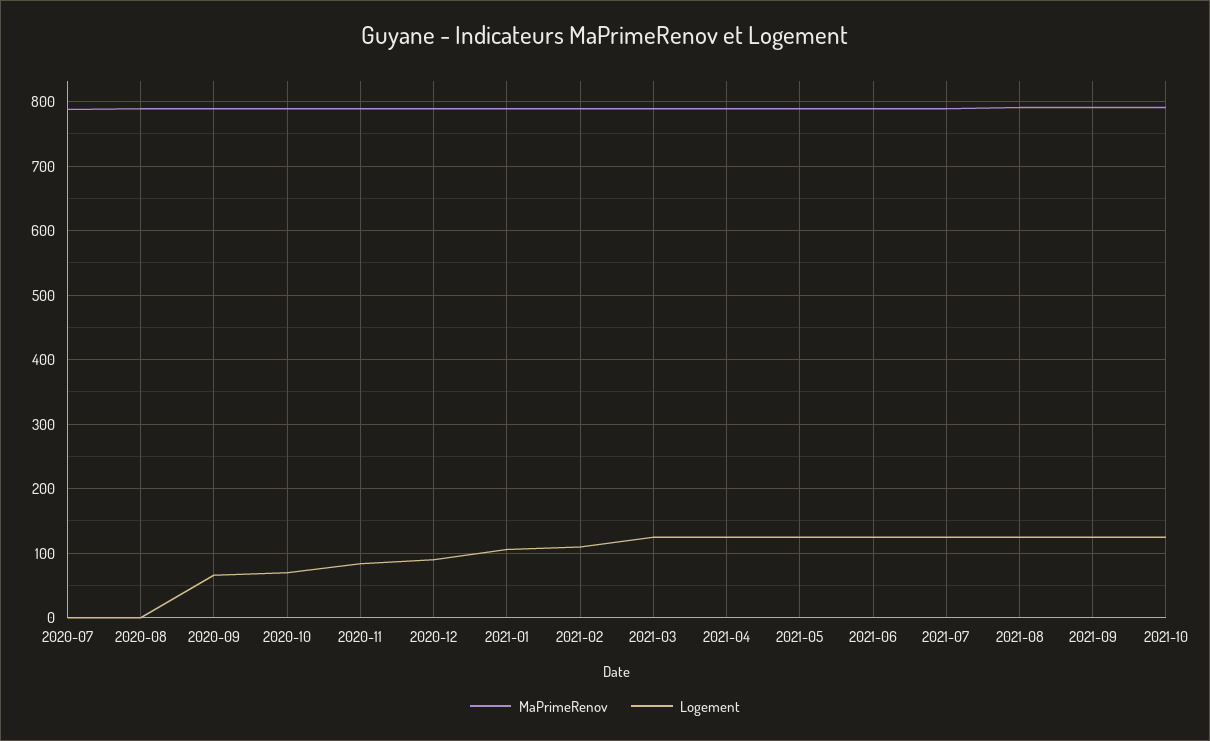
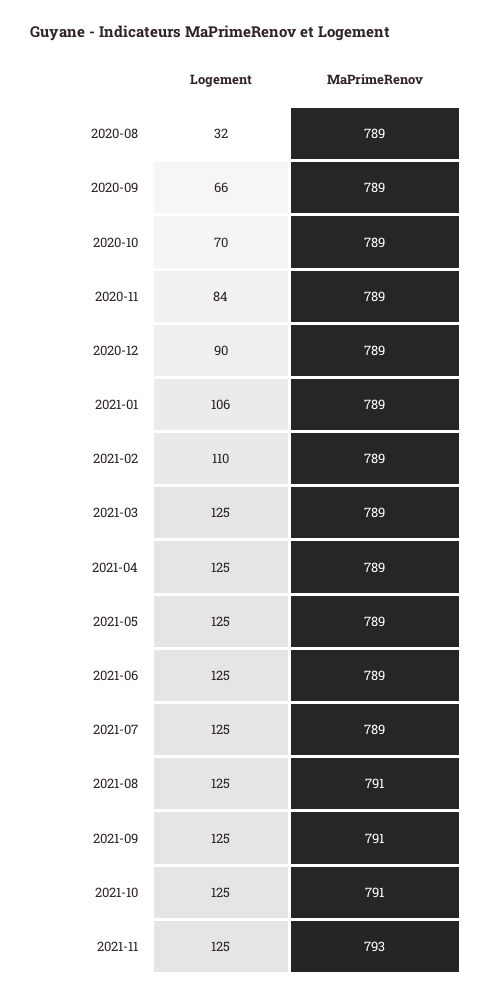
MaPrimeRenov, 2020-07: 790 -> none
Logement, 2020-07: 0 -> none
Logement, 2020-08: 0 -> 32
Logement, 2021-11: none -> 125
MaPrimeRenov, 2021-11: none -> 793

